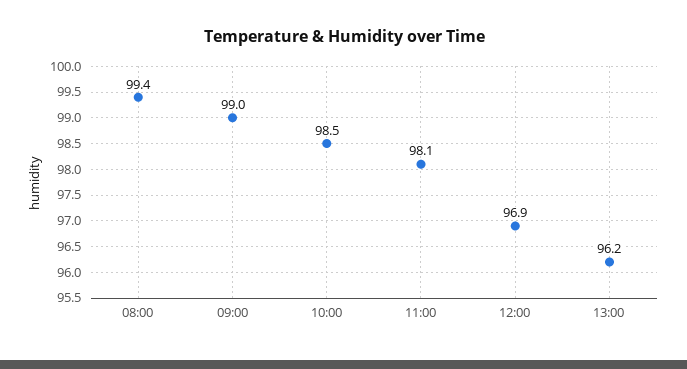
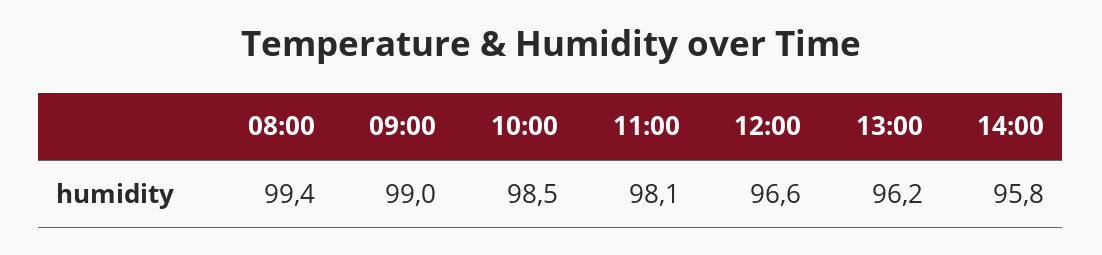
12:00: 96.9 -> 96.6
14:00: none -> 95.8

